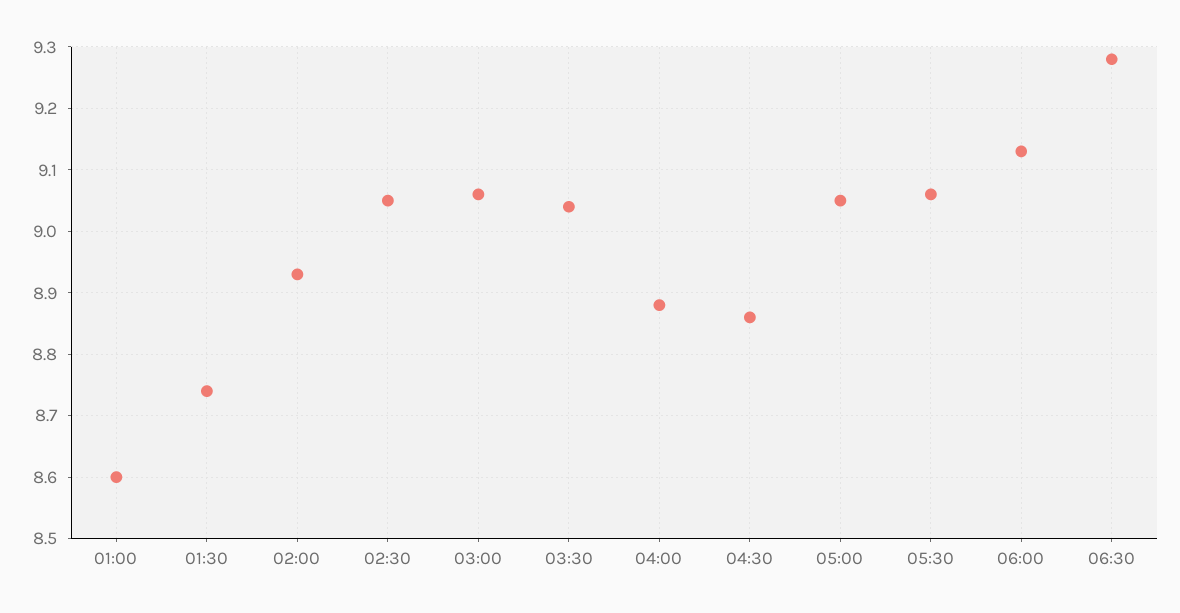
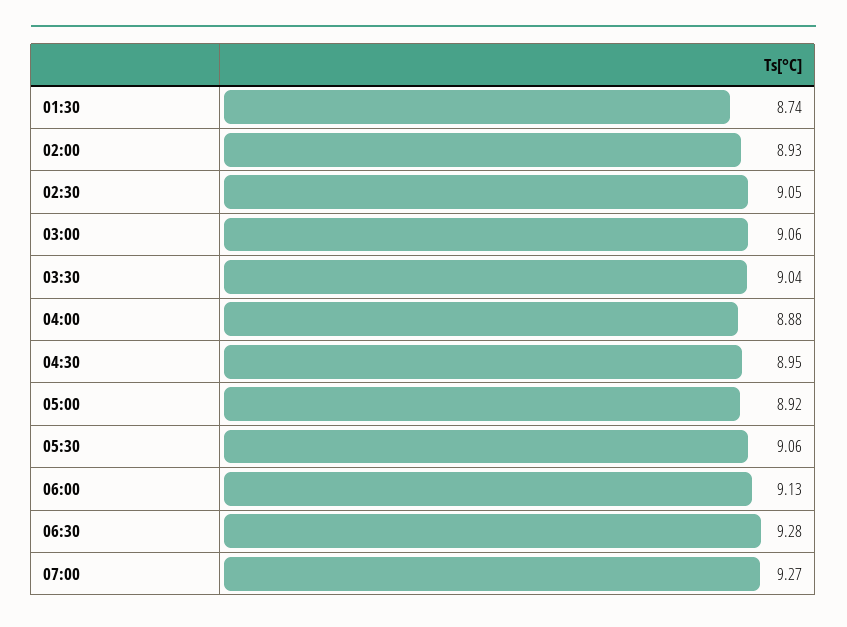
01:00: 8.6 -> none
04:30: 8.86 -> 8.95
05:00: 9.05 -> 8.92
07:00: none -> 9.27

